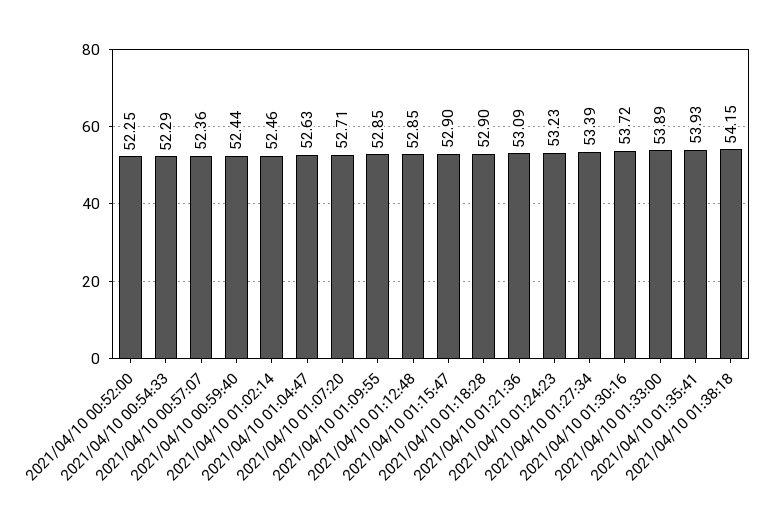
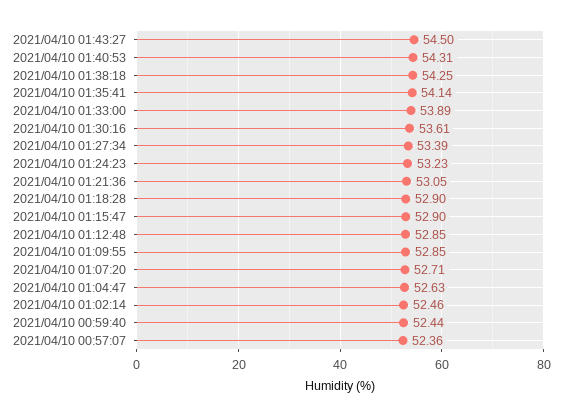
2021/04/10 00:52:00: 52.25 -> none
2021/04/10 00:54:33: 52.29 -> none
2021/04/10 01:21:36: 53.09 -> 53.05
2021/04/10 01:30:16: 53.72 -> 53.61
2021/04/10 01:35:41: 53.93 -> 54.14
2021/04/10 01:38:18: 54.15 -> 54.25
2021/04/10 01:43:27: none -> 54.5
2021/04/10 01:40:53: none -> 54.31

